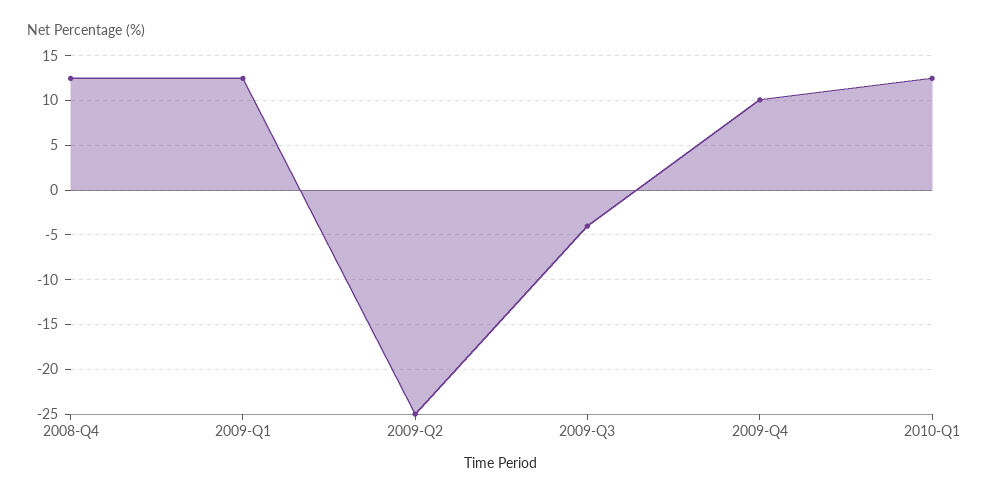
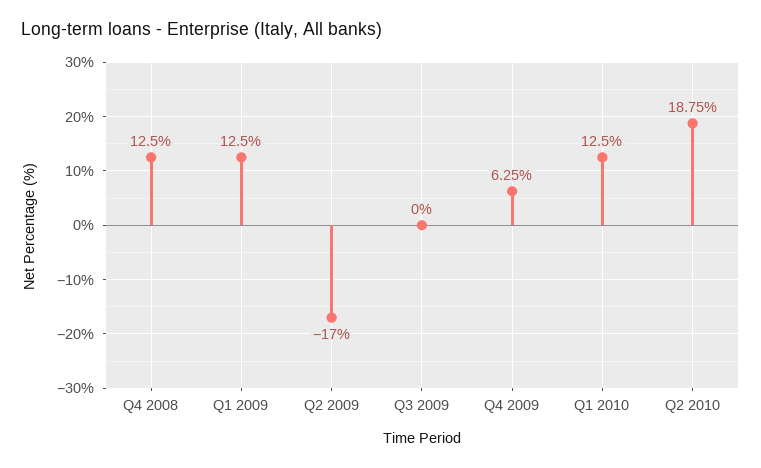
2009-Q2: -25 -> -17
2009-Q3: -4 -> 0
2009-Q4: 10 -> 6.25
Q2 2010: none -> 18.75

